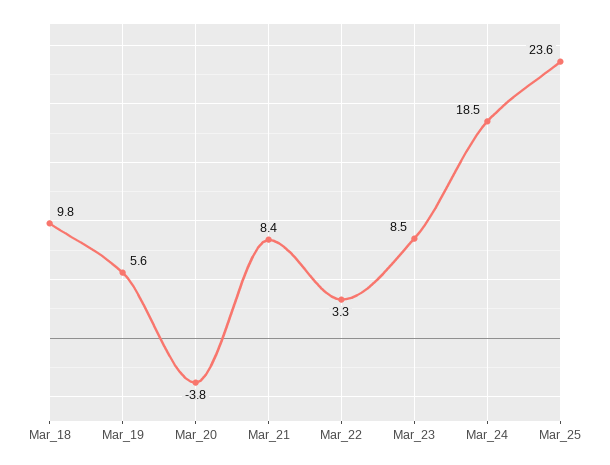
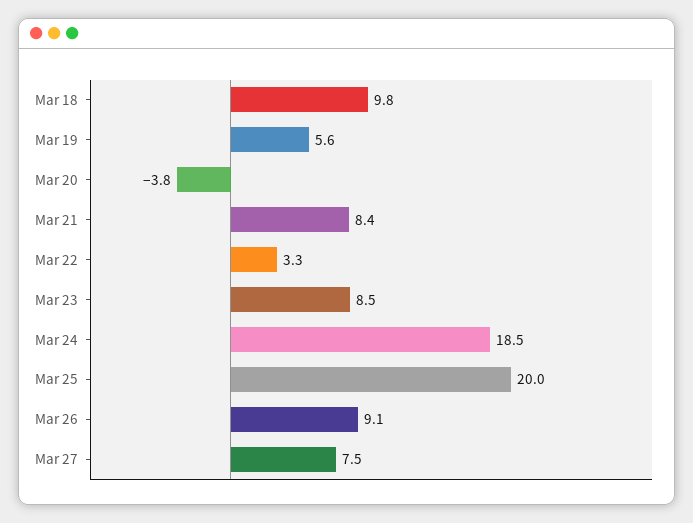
Mar_25: 23.6 -> 20
Mar 26: none -> 9.1
Mar 27: none -> 7.5

